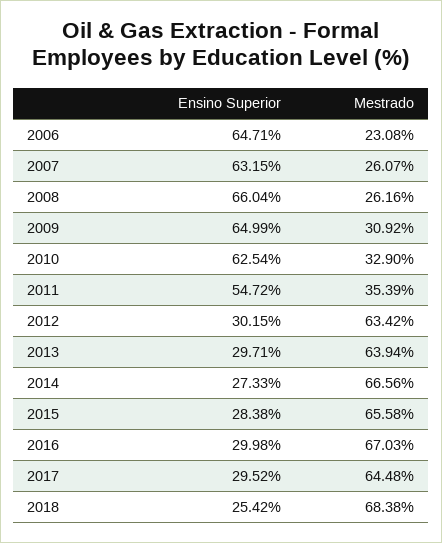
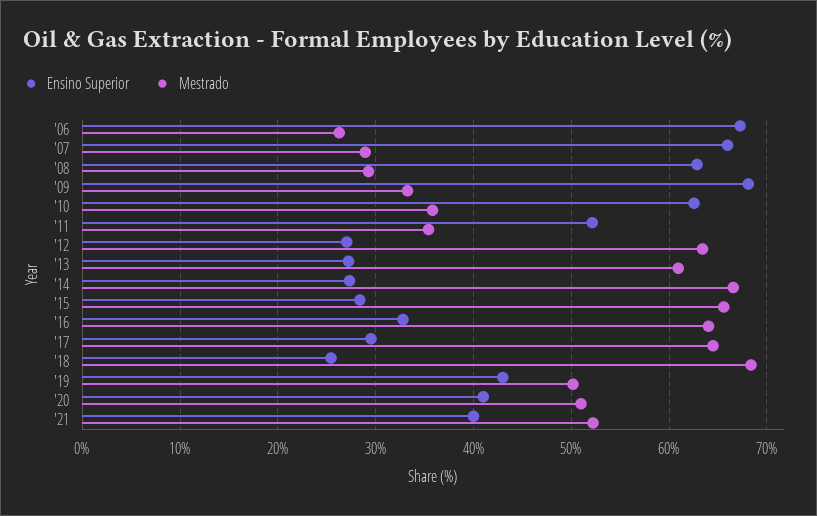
Ensino Superior, 2006: 64.71 -> 67
Mestrado, 2006: 23.08 -> 26
Ensino Superior, 2007: 63.15 -> 66
Mestrado, 2007: 26.07 -> 29
Ensino Superior, 2008: 66.04 -> 63
Mestrado, 2008: 26.16 -> 29
Ensino Superior, 2009: 64.99 -> 68
Mestrado, 2009: 30.92 -> 33
Mestrado, 2010: 32.9 -> 36
Ensino Superior, 2011: 54.72 -> 52
Ensino Superior, 2012: 30.15 -> 27
Ensino Superior, 2013: 29.71 -> 27
Mestrado, 2013: 63.94 -> 61
Ensino Superior, 2016: 29.98 -> 33
Mestrado, 2016: 67.03 -> 64
Ensino Superior, '19: none -> 43
Mestrado, '19: none -> 50
Ensino Superior, '20: none -> 41
Mestrado, '20: none -> 51
Ensino Superior, '21: none -> 40
Mestrado, '21: none -> 52

